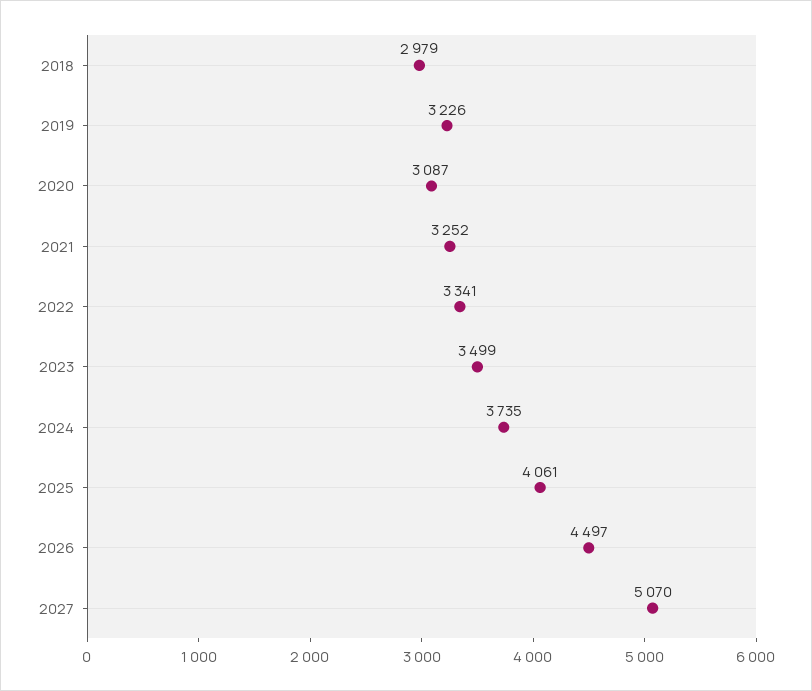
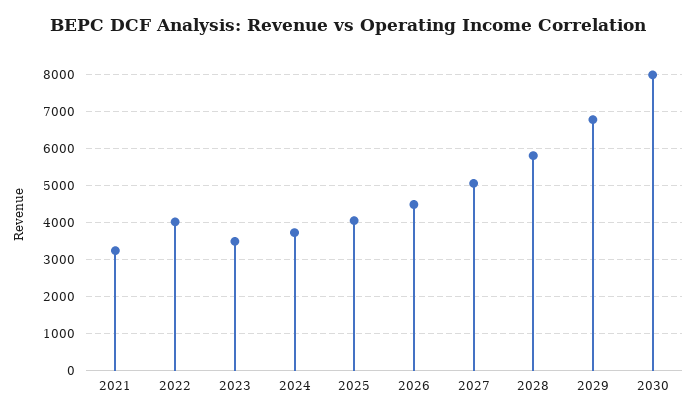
2018: 2979 -> none
2019: 3226 -> none
2020: 3087 -> none
2022: 3341 -> 4000
2028: none -> 5800
2029: none -> 6800
2030: none -> 8000

